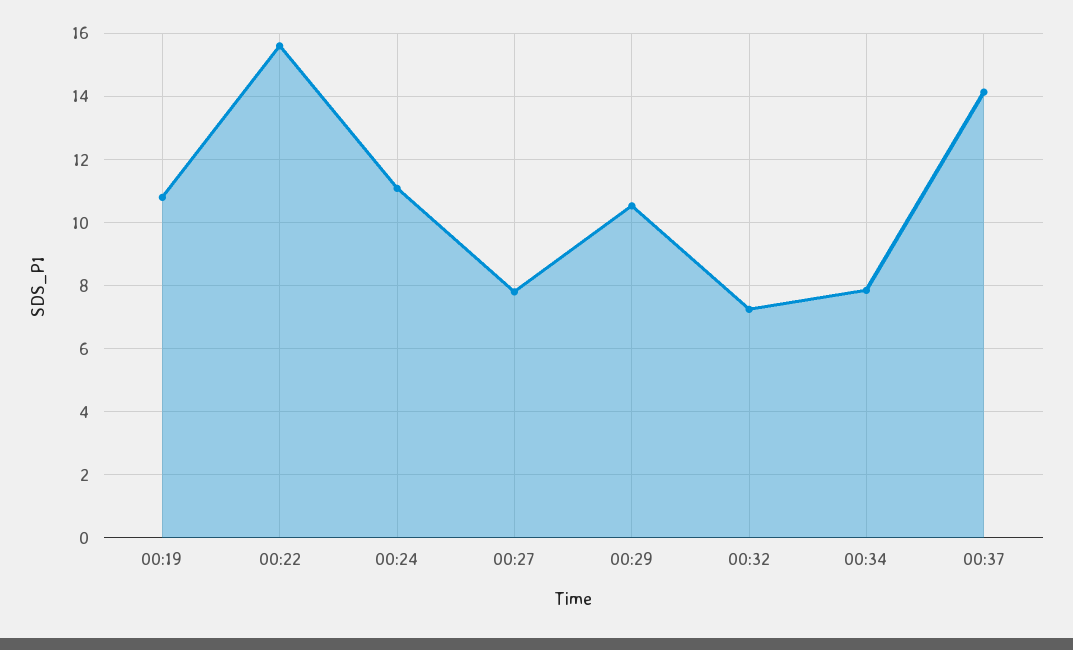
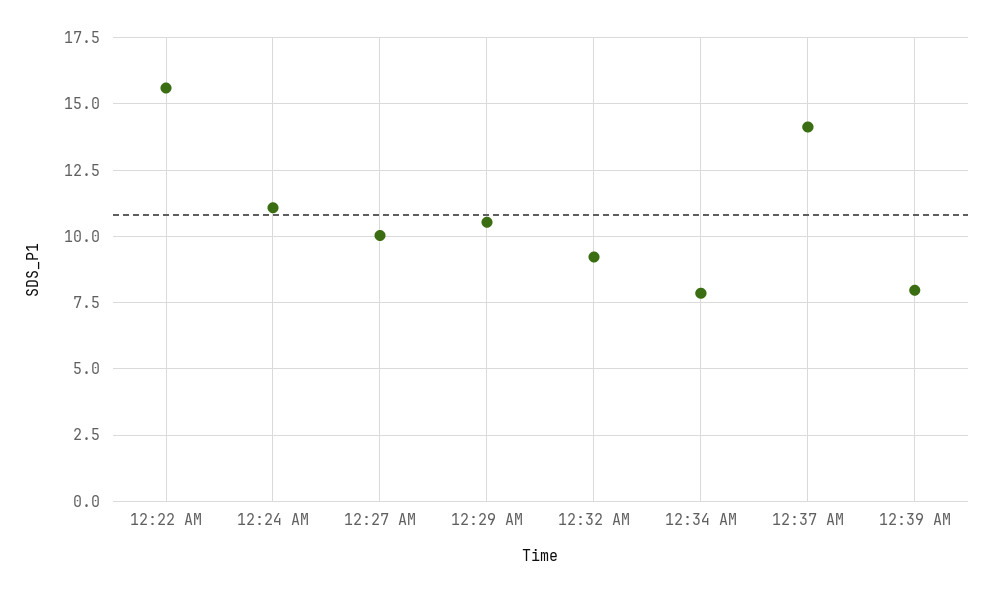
00:19: 10.8 -> none
00:27: 7.8 -> 10
00:32: 7.2 -> 9.25
12:39 AM: none -> 8

